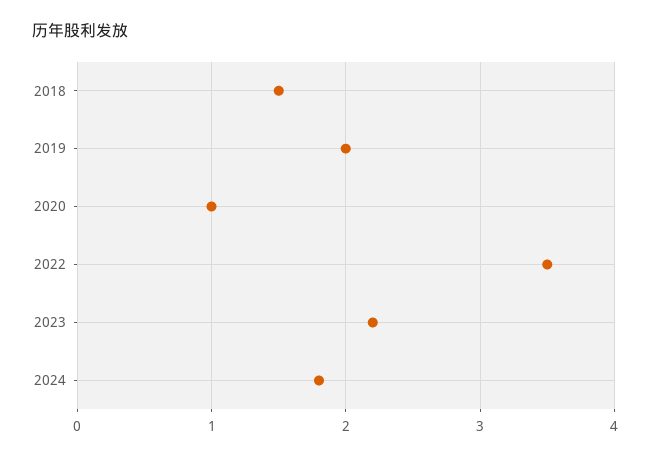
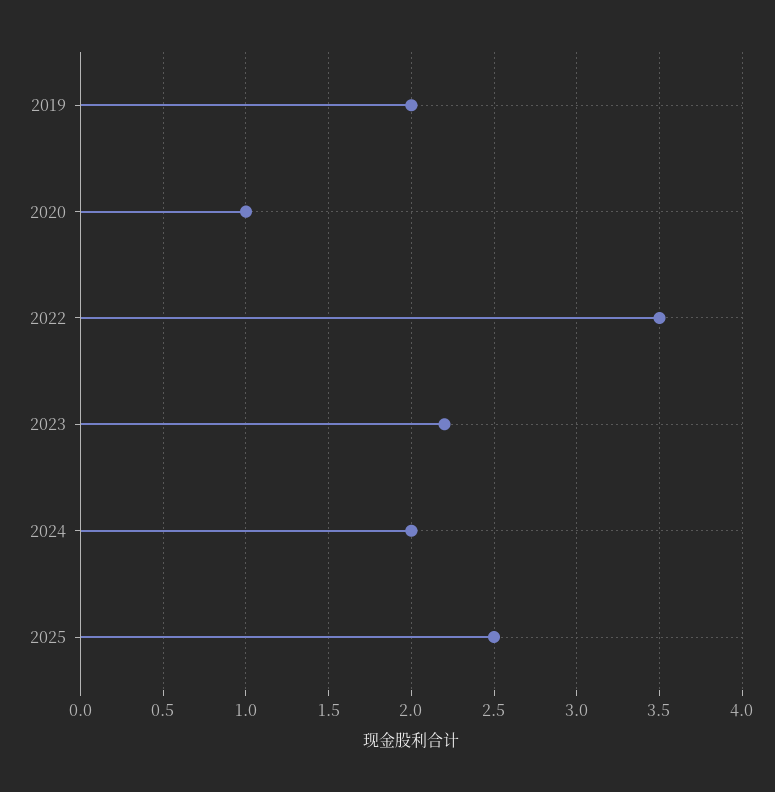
2018: 1.5 -> none
2024: 1.8 -> 2
2025: none -> 2.5

